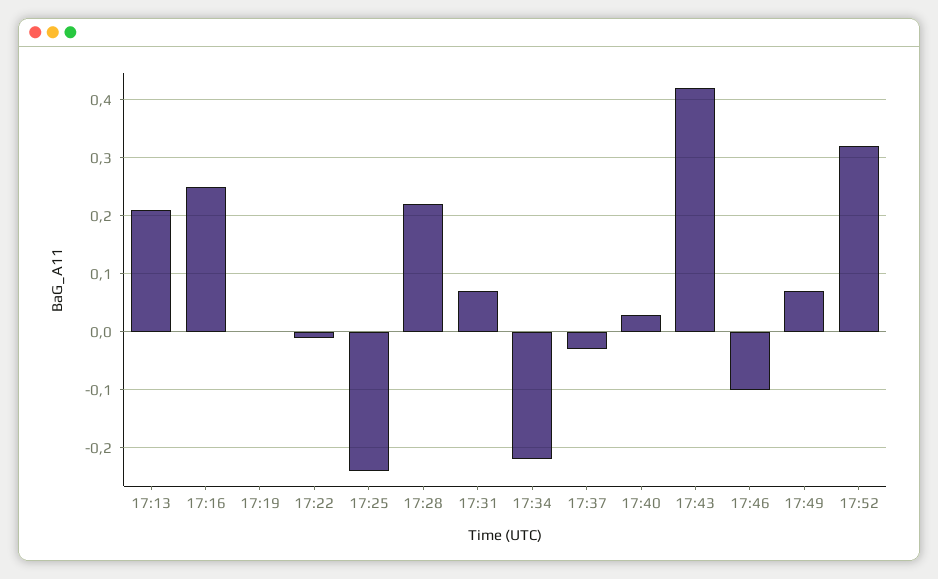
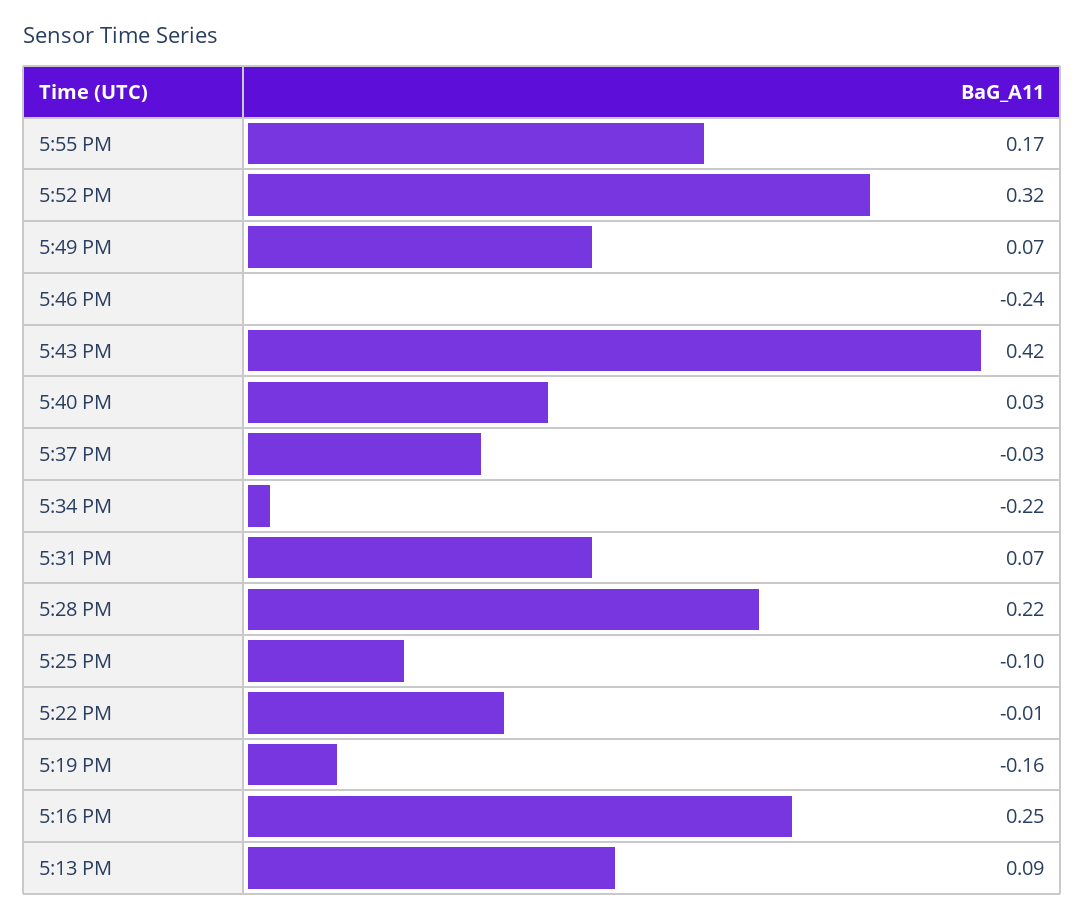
17:13: 0.2 -> 0.09
17:19: 0 -> -0.16
17:25: -0.25 -> -0.1
17:46: -0.1 -> -0.24
5:55 PM: none -> 0.17

